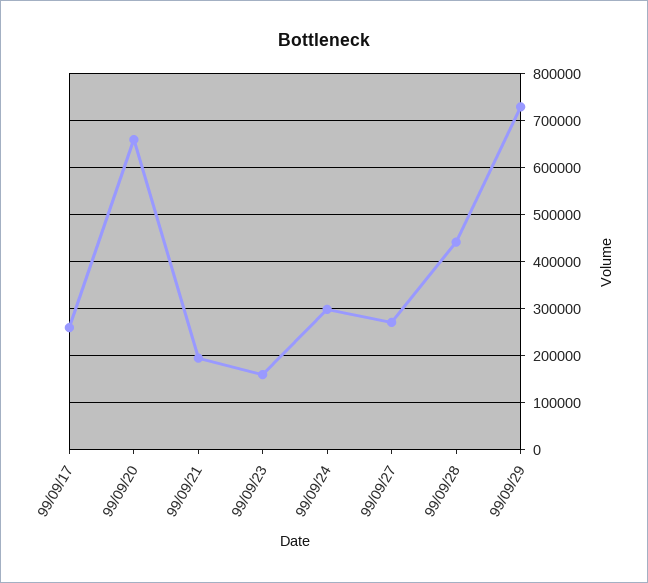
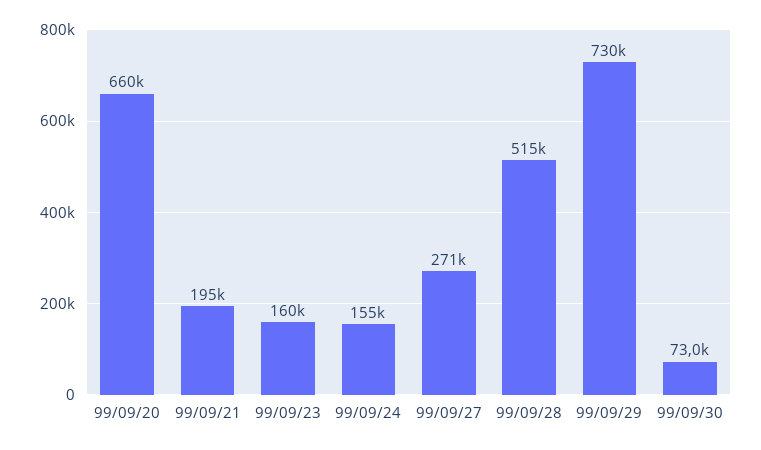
99/09/17: 260000 -> none
99/09/24: 300000 -> 155000
99/09/28: 440000 -> 515000
99/09/30: none -> 73000

